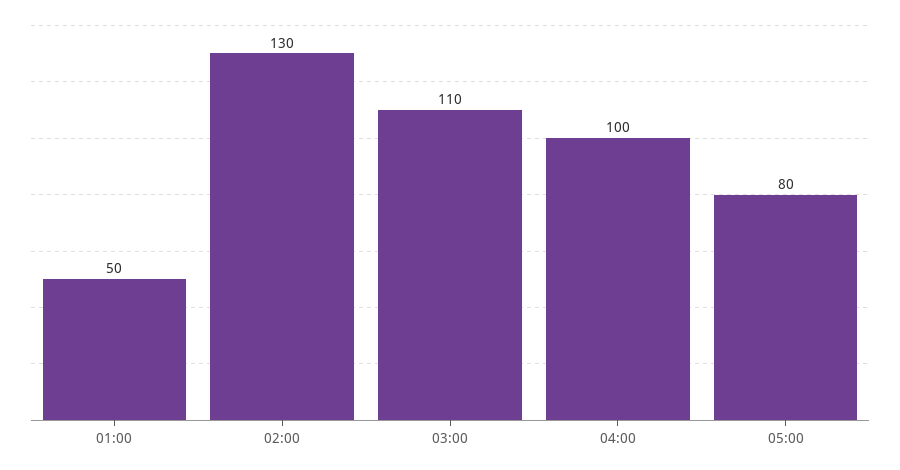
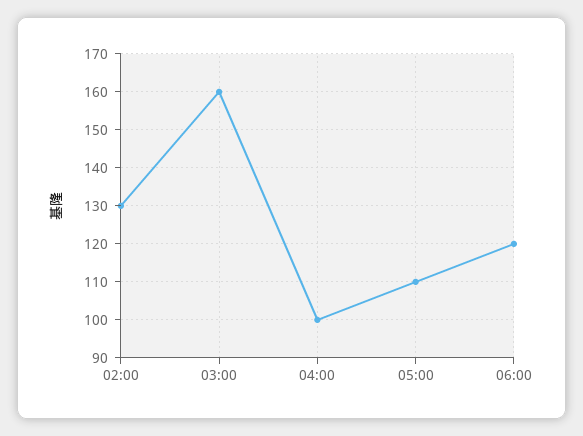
01:00: 50 -> none
03:00: 110 -> 160
05:00: 80 -> 110
06:00: none -> 120

